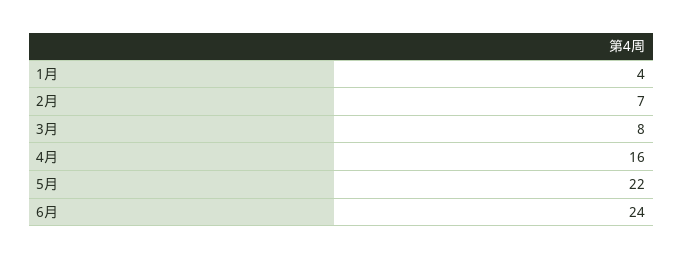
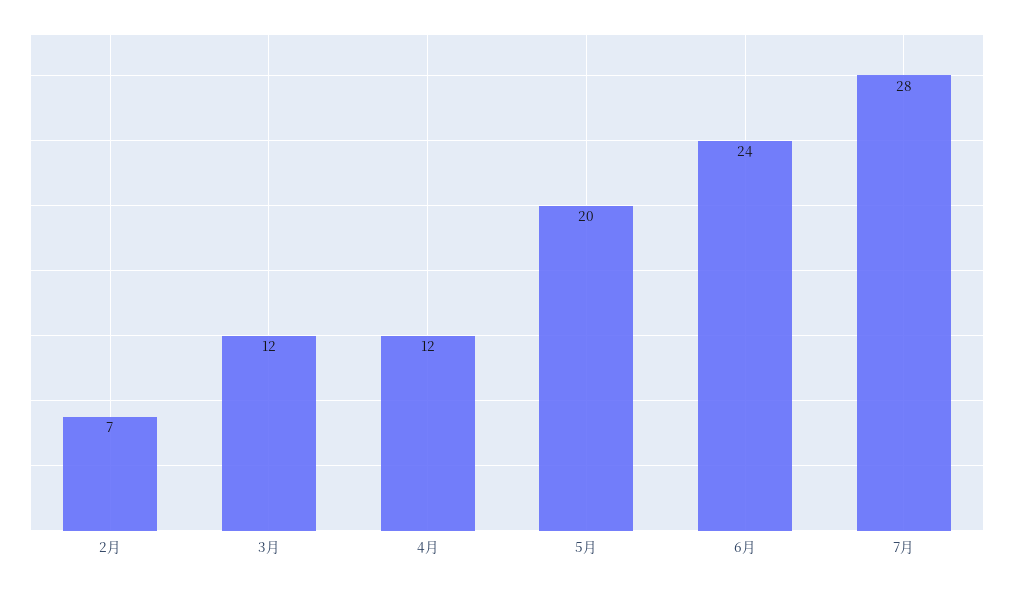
1月: 4 -> none
3月: 8 -> 12
4月: 16 -> 12
5月: 22 -> 20
7月: none -> 28

